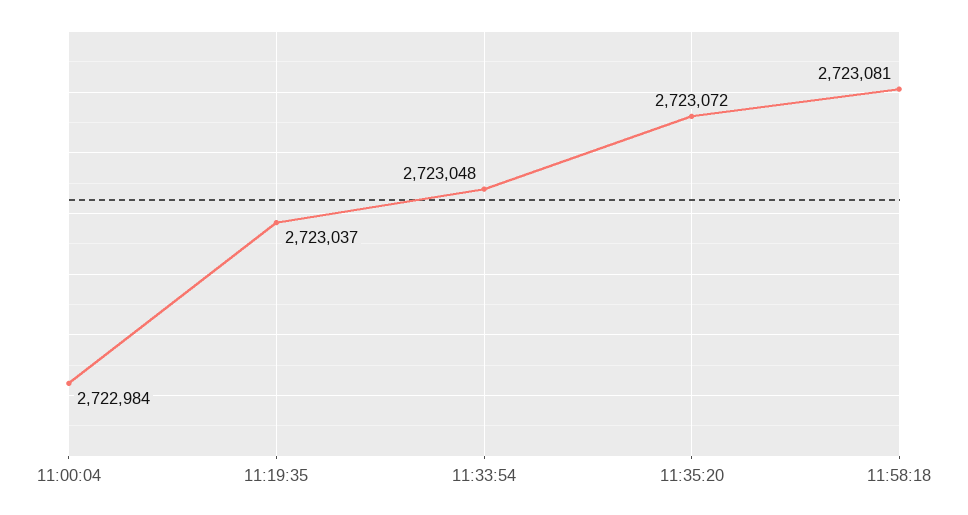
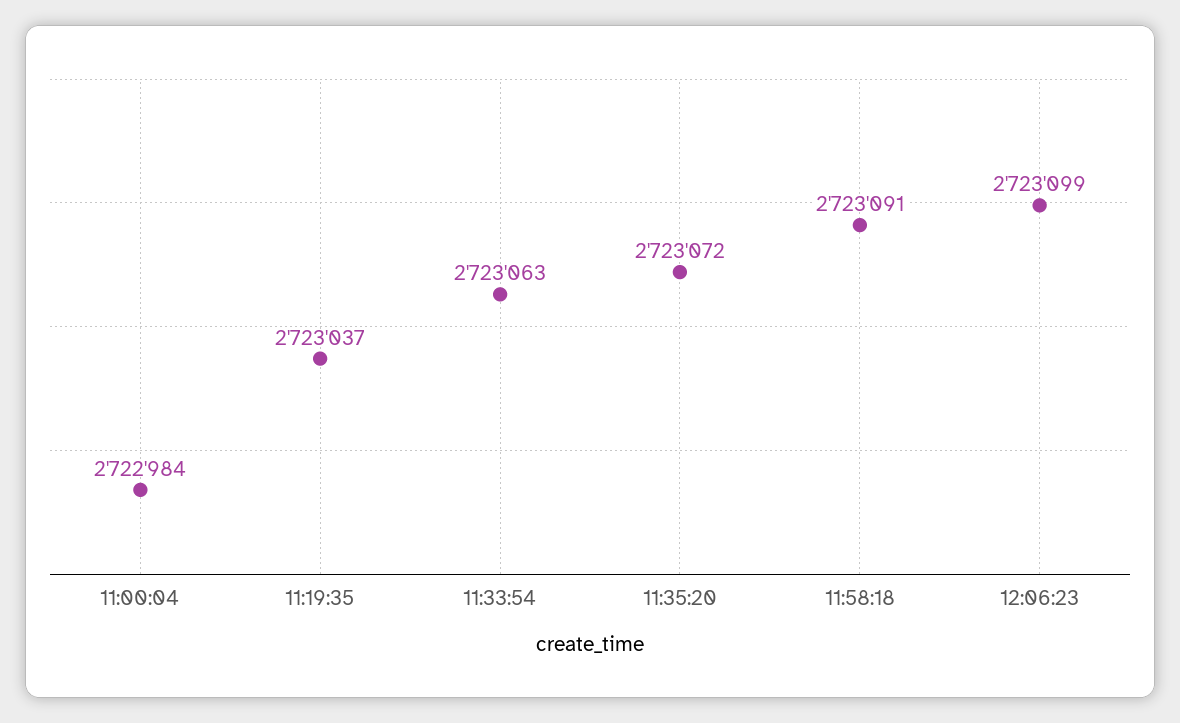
11:33:54: 2723048 -> 2723063
11:58:18: 2723081 -> 2723091
12:06:23: none -> 2723099

